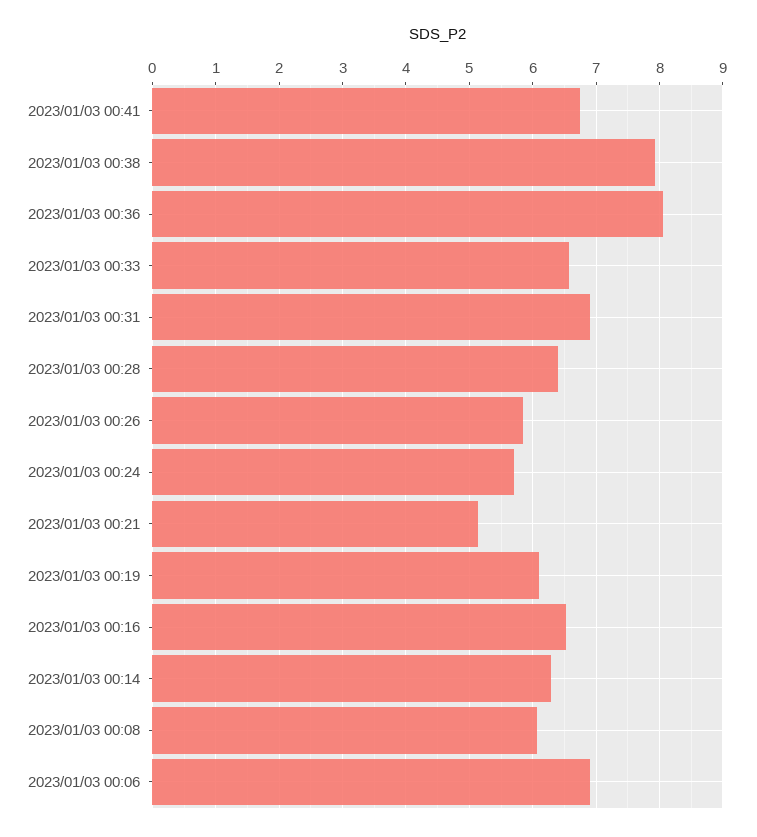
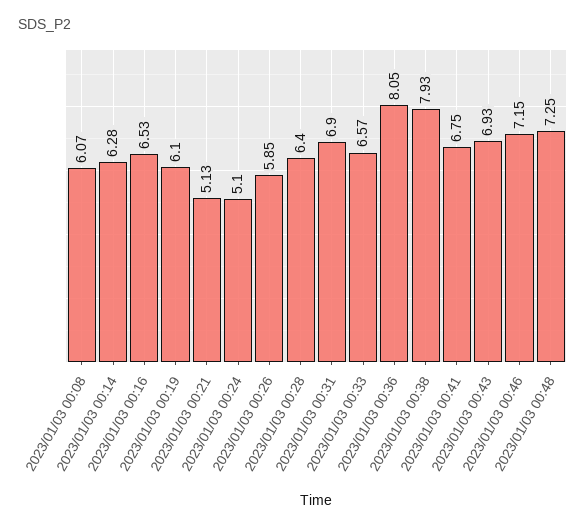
2023/01/03 00:24: 5.7 -> 5.1
2023/01/03 00:06: 6.9 -> none
2023/01/03 00:43: none -> 6.93
2023/01/03 00:46: none -> 7.15
2023/01/03 00:48: none -> 7.25

